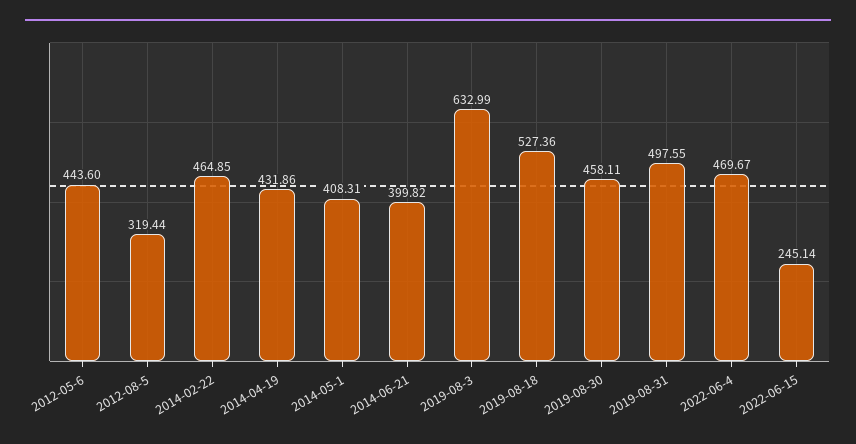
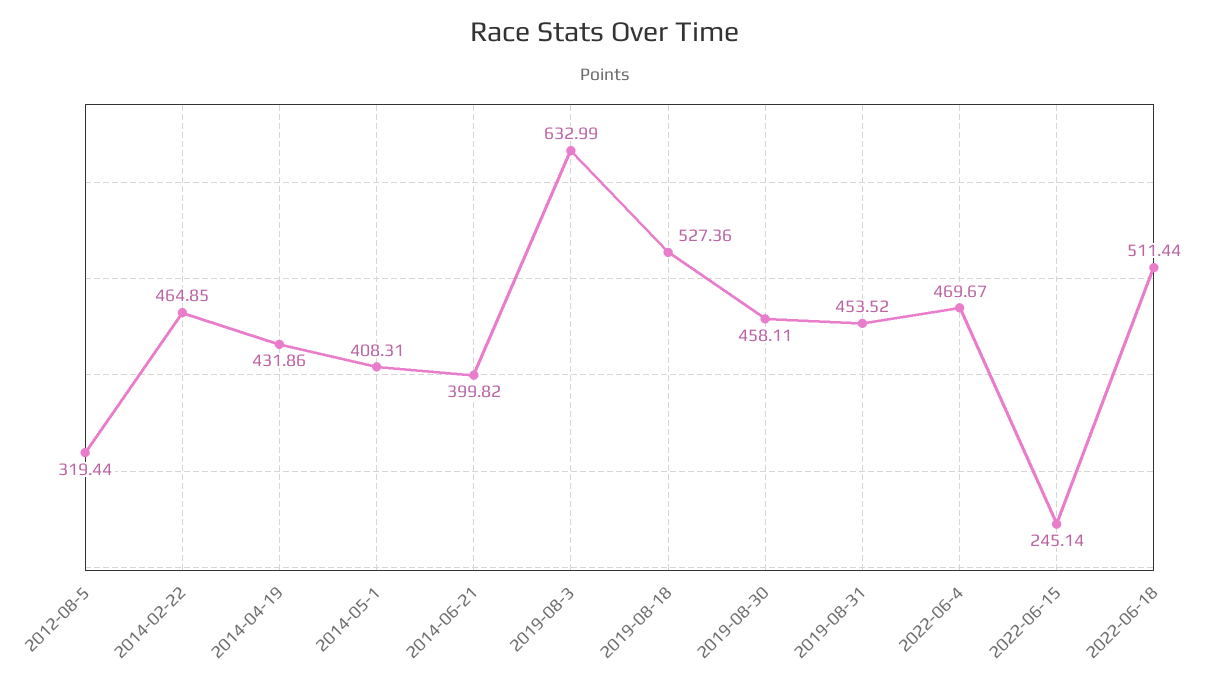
2012-05-6: 443.6 -> none
2019-08-31: 497.55 -> 453.52
2022-06-18: none -> 511.44

